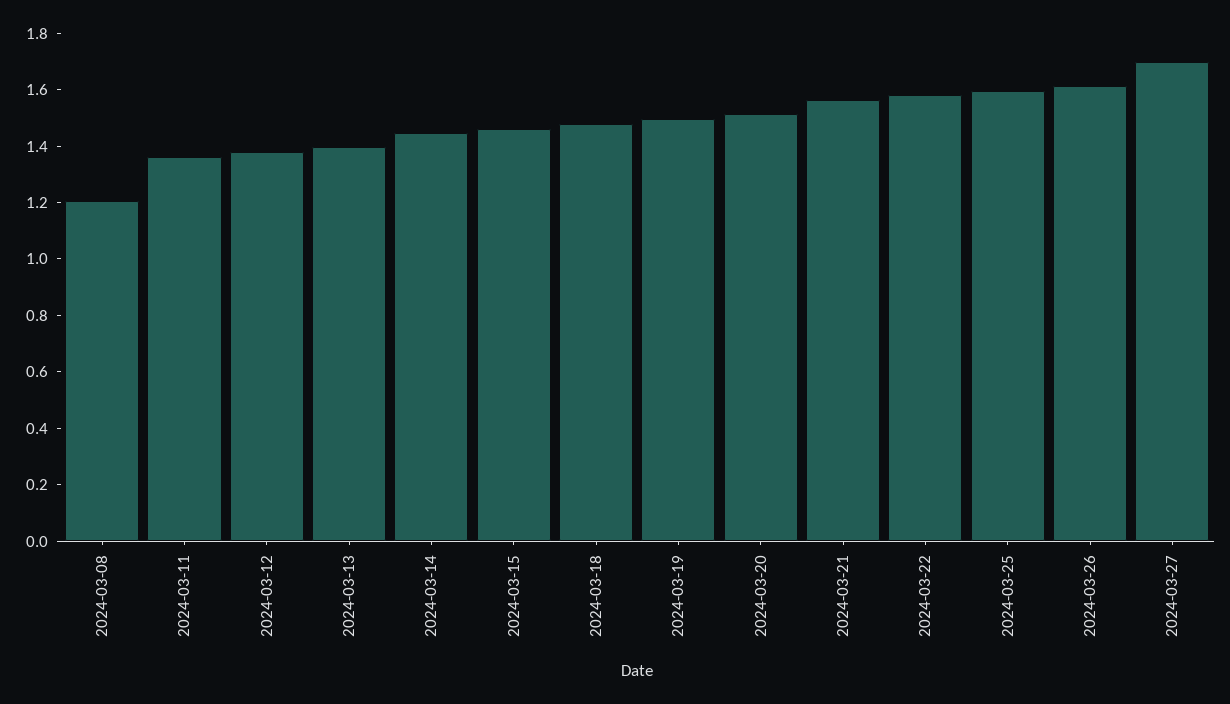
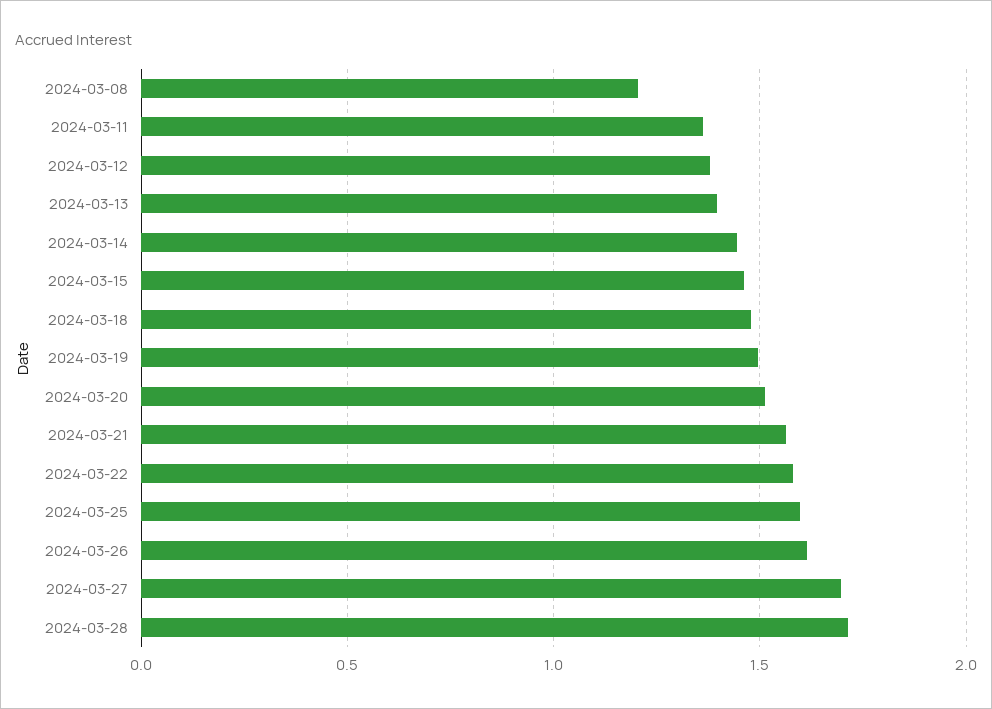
2024-03-28: none -> 1.7

